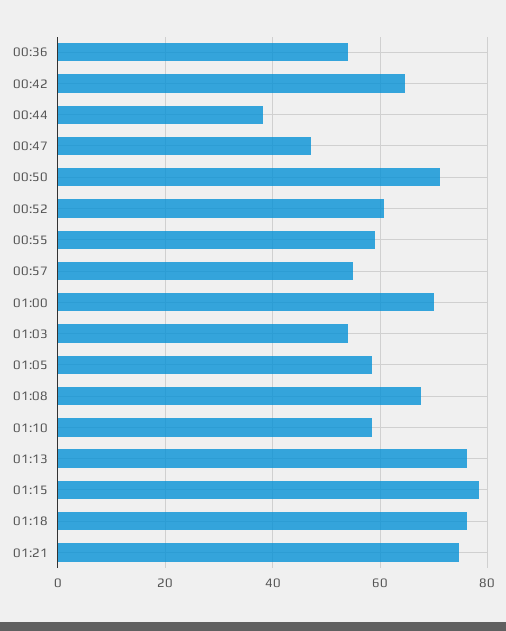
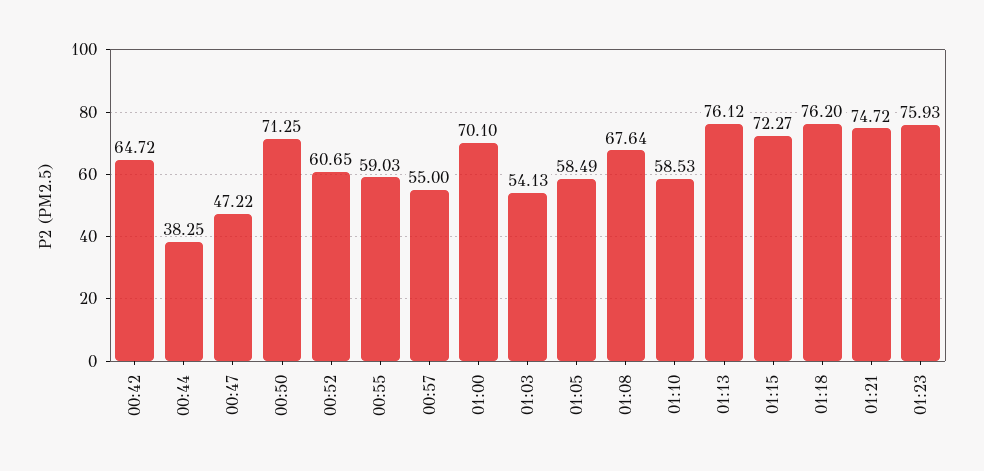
00:36: 54 -> none
01:15: 78 -> 72.27
01:23: none -> 75.93

